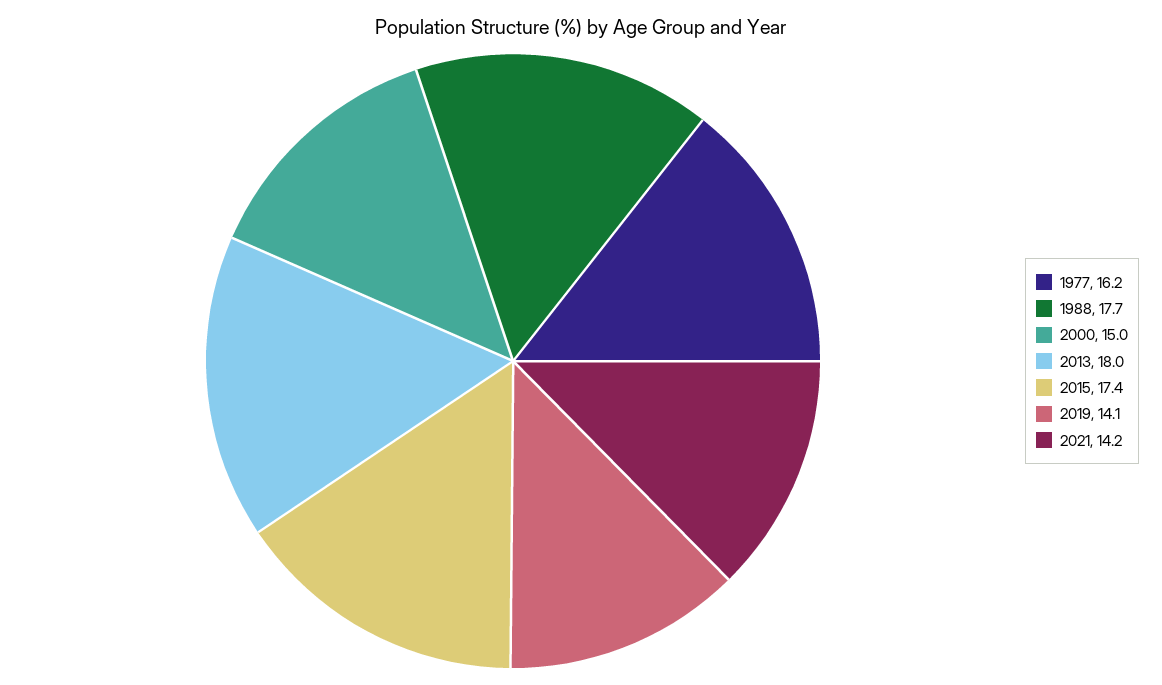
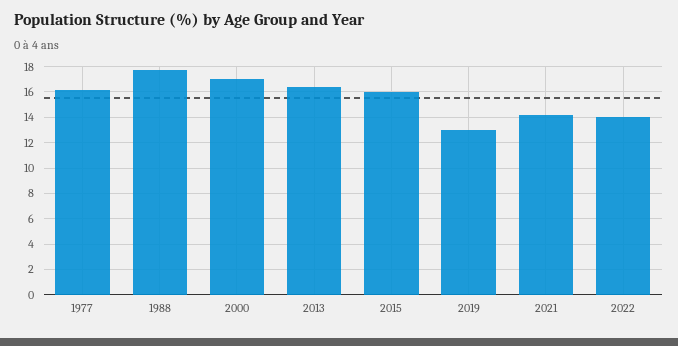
2000: 15 -> 17
2013: 18 -> 16.5
2015: 17.4 -> 16
2019: 14.1 -> 13
2022: none -> 14

